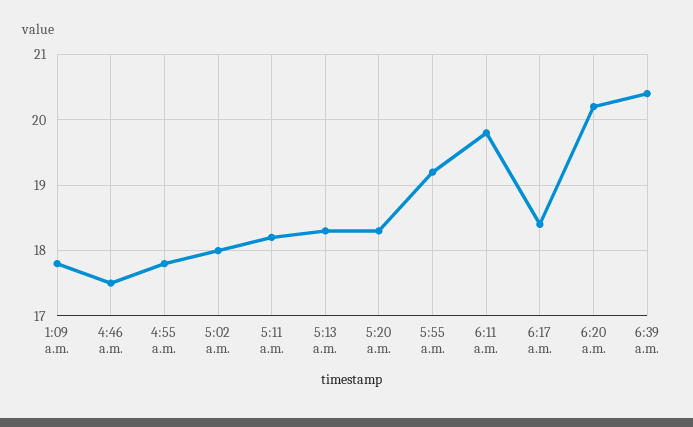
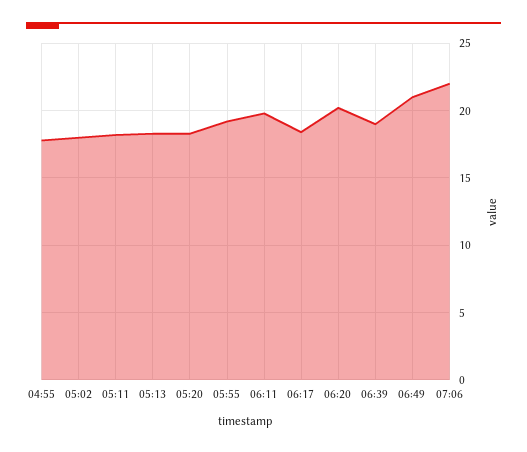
1:09 a.m.: 17.8 -> none
4:46 a.m.: 17.5 -> none
6:39 a.m.: 20.4 -> 19
06:49: none -> 21
07:06: none -> 22

